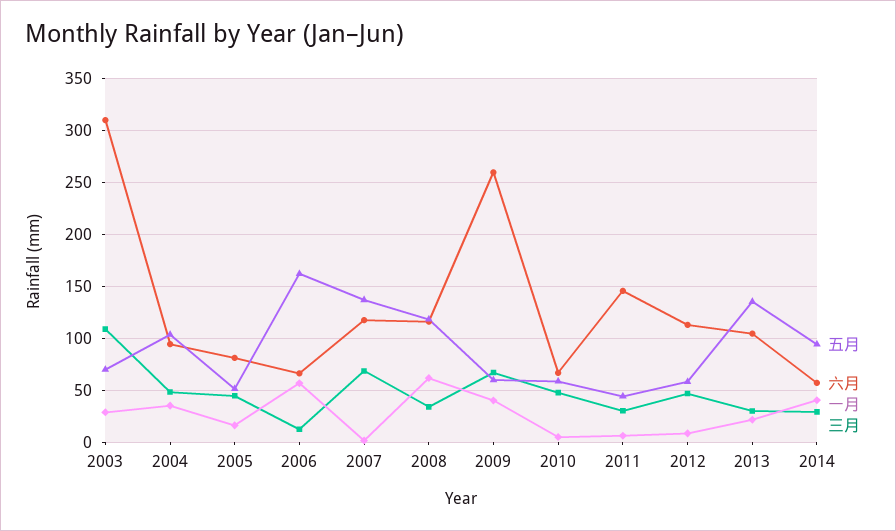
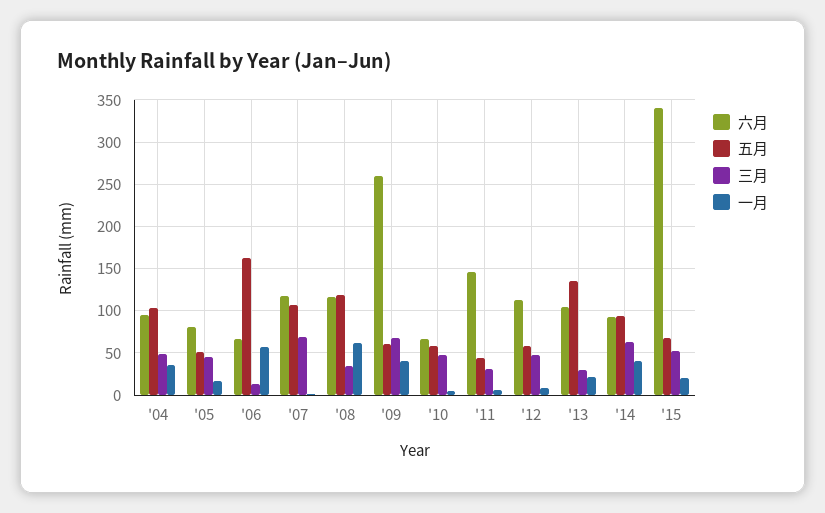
五月, 2003: 70 -> none
六月, 2003: 310 -> none
一月, 2003: 30 -> none
三月, 2003: 110 -> none
五月, 2007: 140 -> 110
六月, 2014: 60 -> 90
三月, 2014: 30 -> 60
六月, '15: none -> 340
五月, '15: none -> 70
三月, '15: none -> 50
一月, '15: none -> 20

